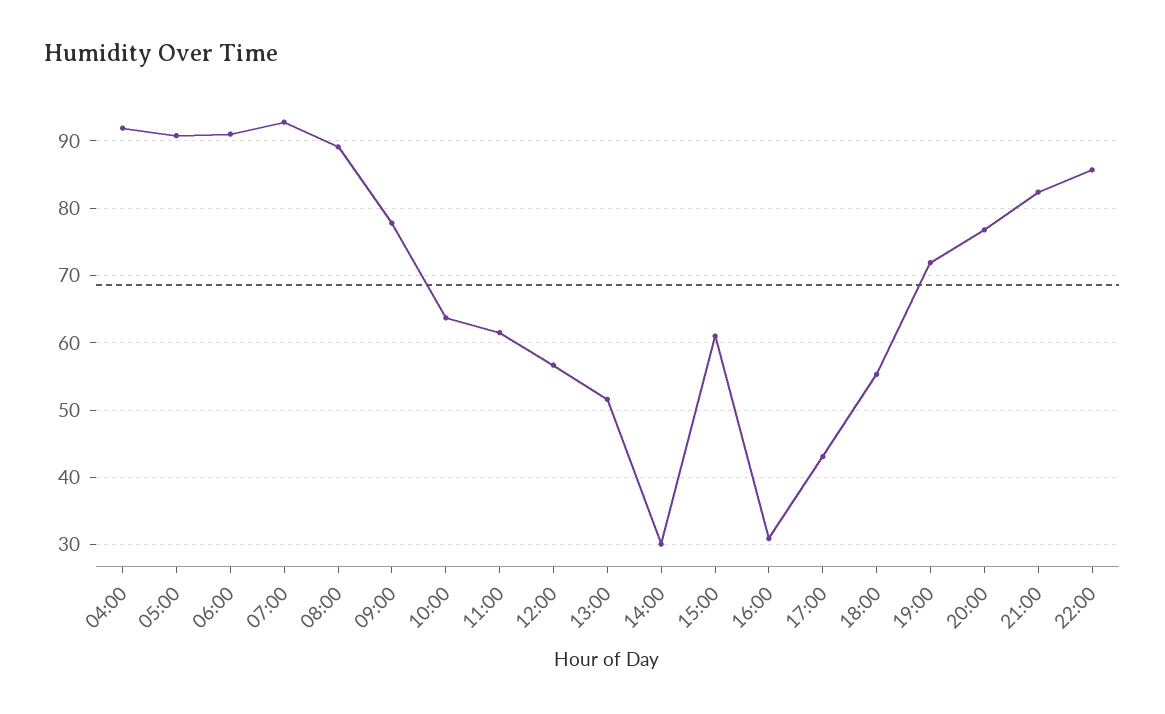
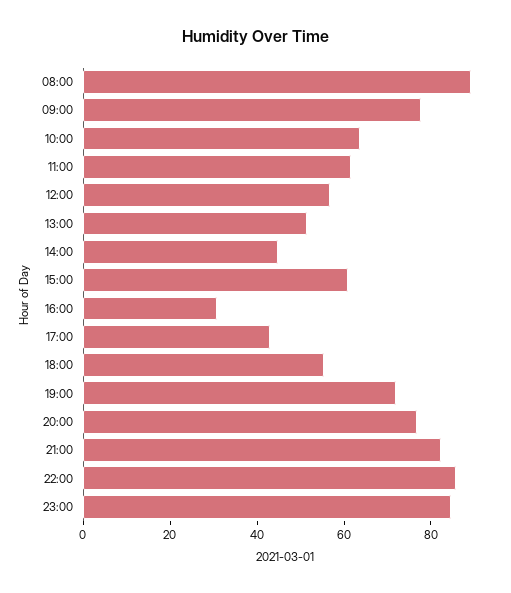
04:00: 92 -> none
05:00: 91 -> none
06:00: 91 -> none
07:00: 93 -> none
14:00: 30 -> 45
23:00: none -> 85

